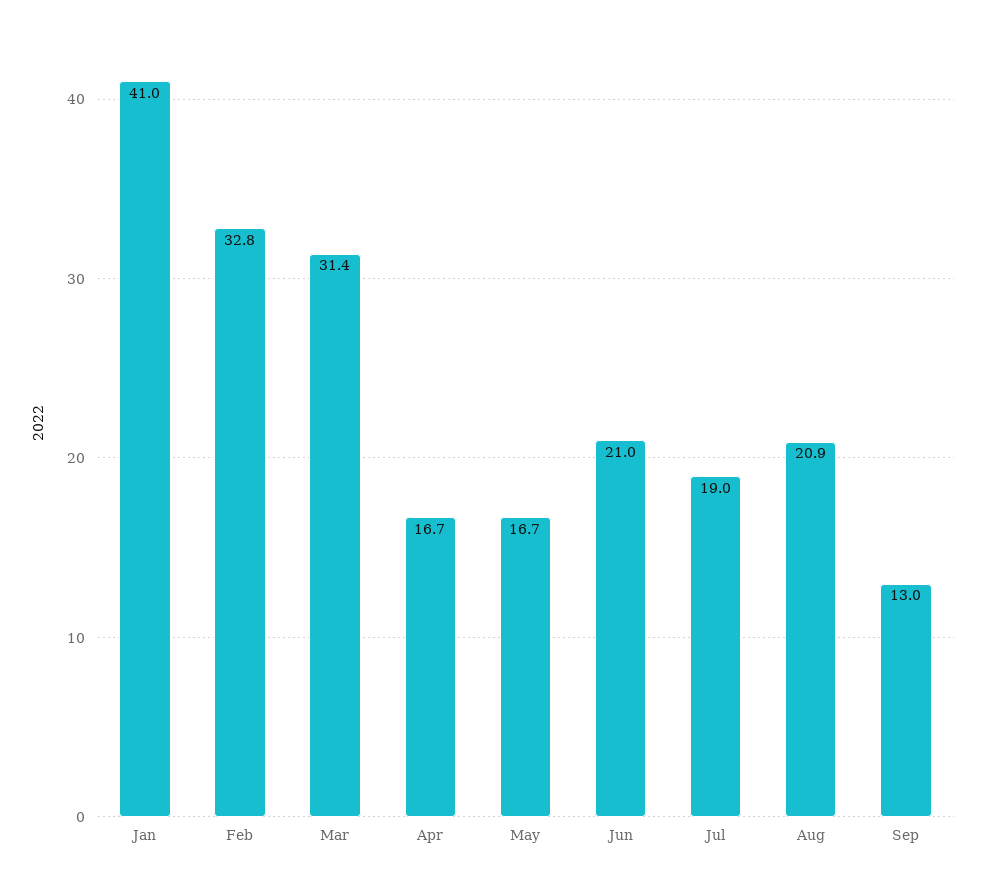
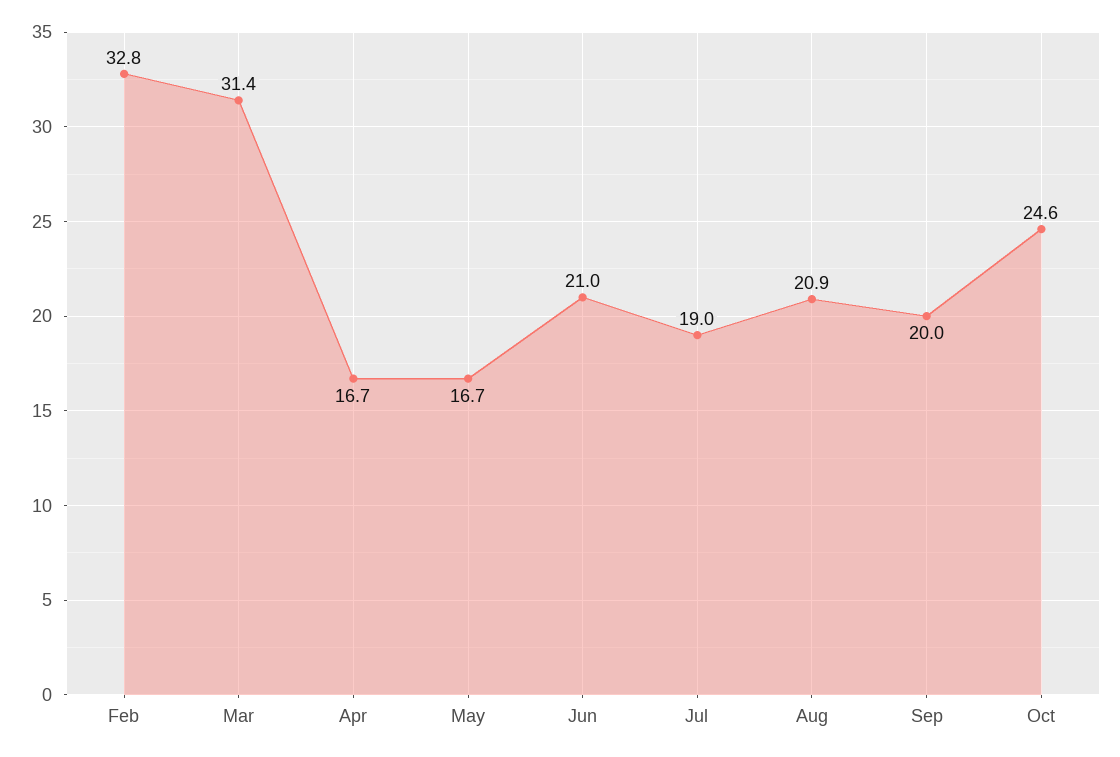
Jan: 41 -> none
Sep: 13 -> 20
Oct: none -> 24.6

